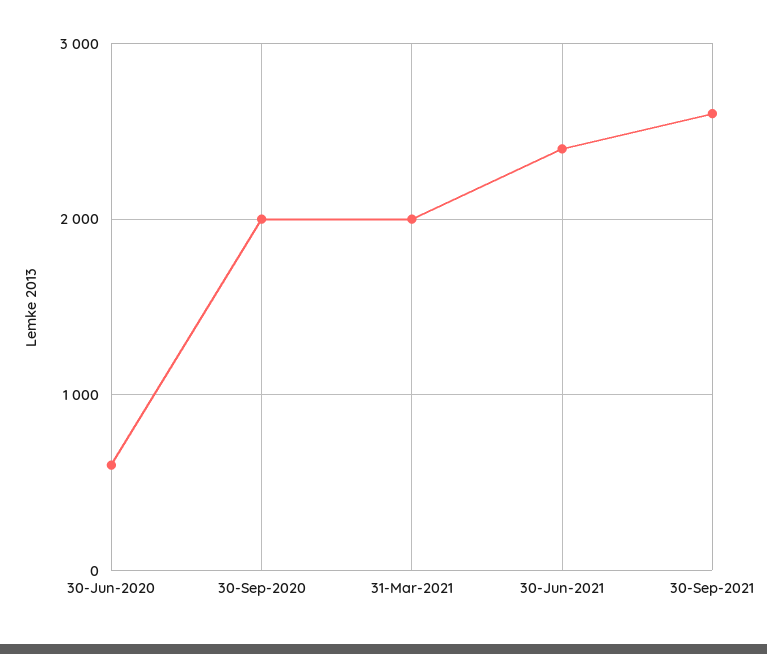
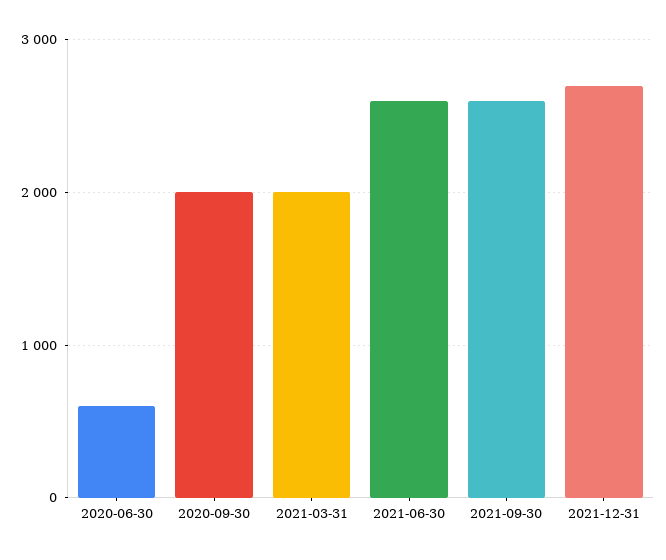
30-Jun-2021: 2400 -> 2600
2021-12-31: none -> 2700

